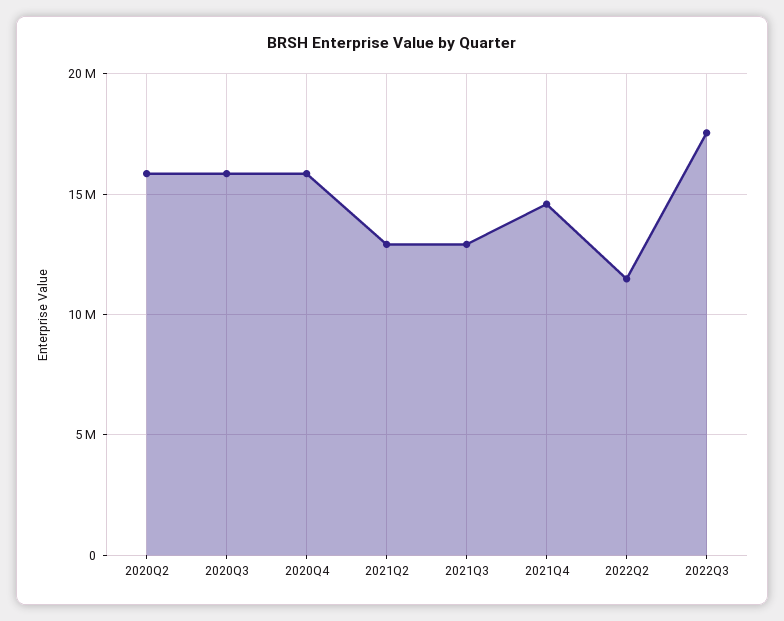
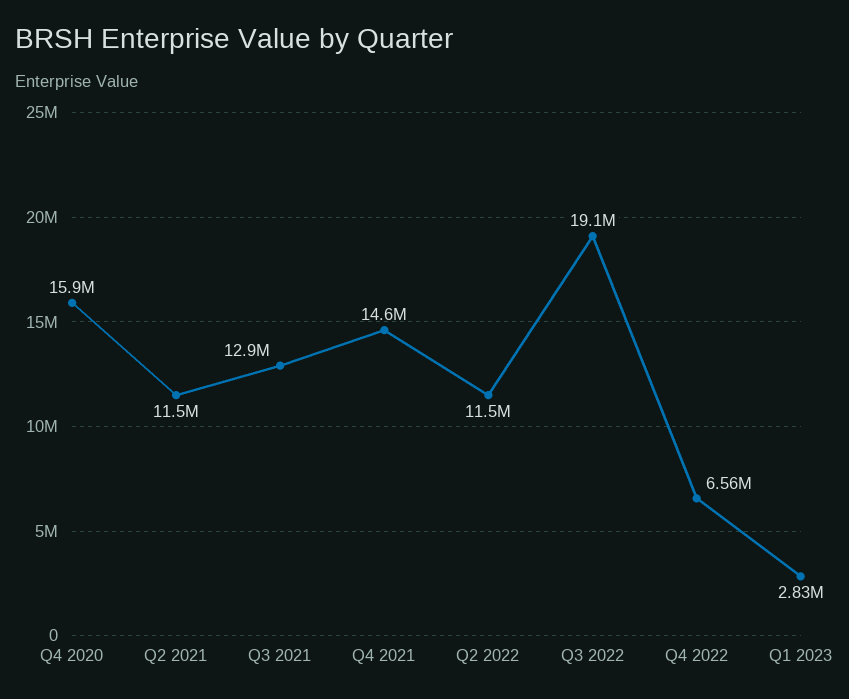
2020Q2: 16000000 -> none
2020Q3: 16000000 -> none
2021Q2: 13000000 -> 11500000
2022Q3: 17500000 -> 19100000
Q4 2022: none -> 6560000
Q1 2023: none -> 2830000

